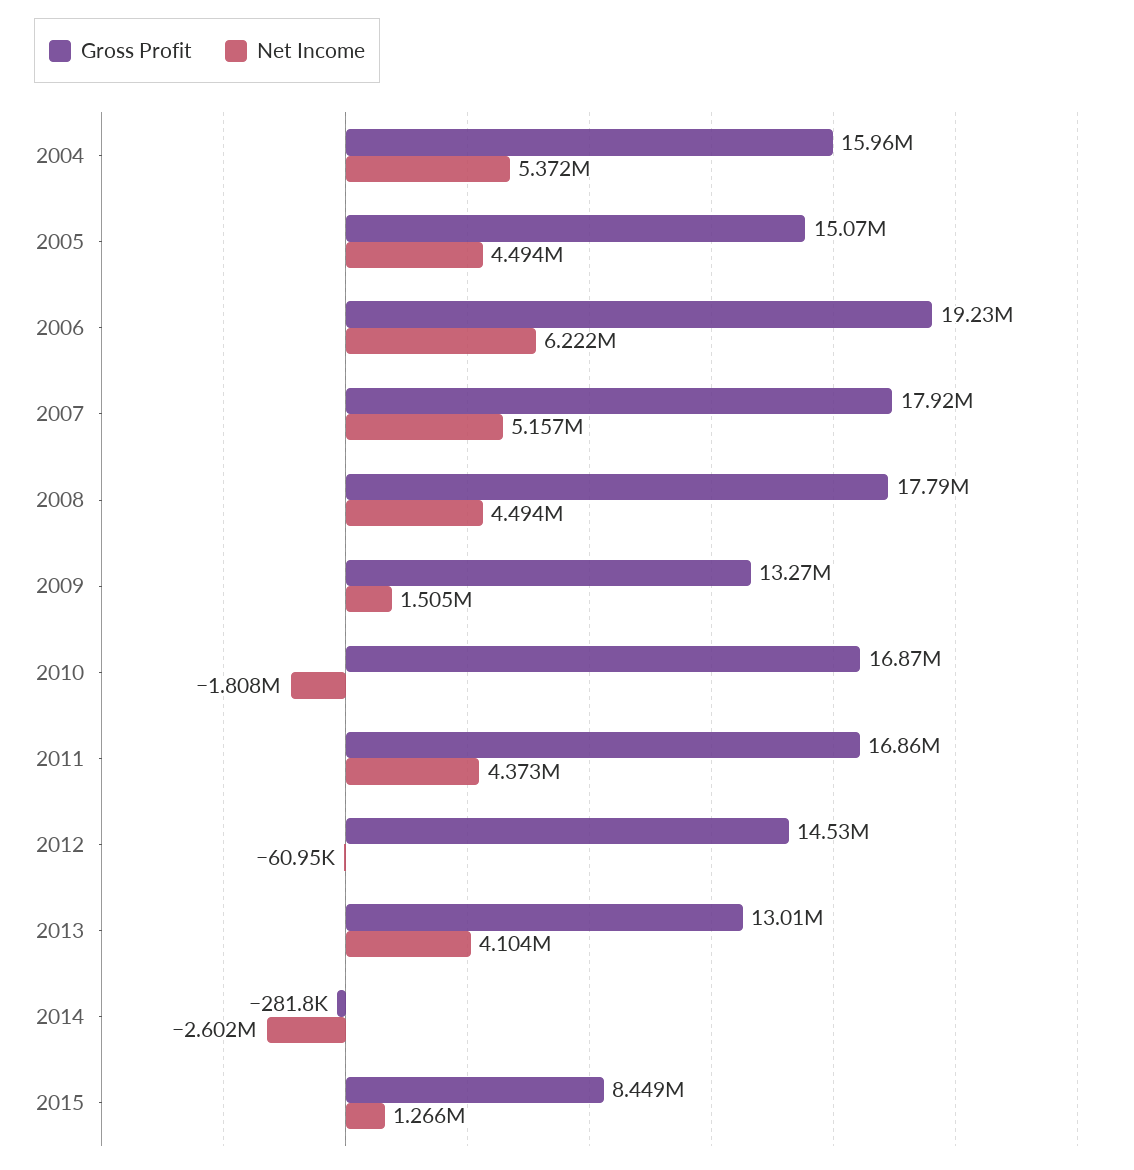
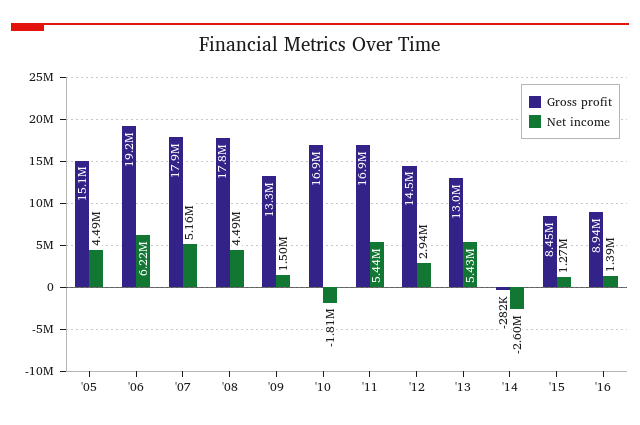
Gross Profit, 2004: 15960000 -> none
Net Income, 2004: 5372000 -> none
Net Income, 2011: 4373000 -> 5440000
Net Income, 2012: -60950 -> 2940000
Net Income, 2013: 4104000 -> 5430000
Gross Profit, '16: none -> 8940000
Net Income, '16: none -> 1390000

